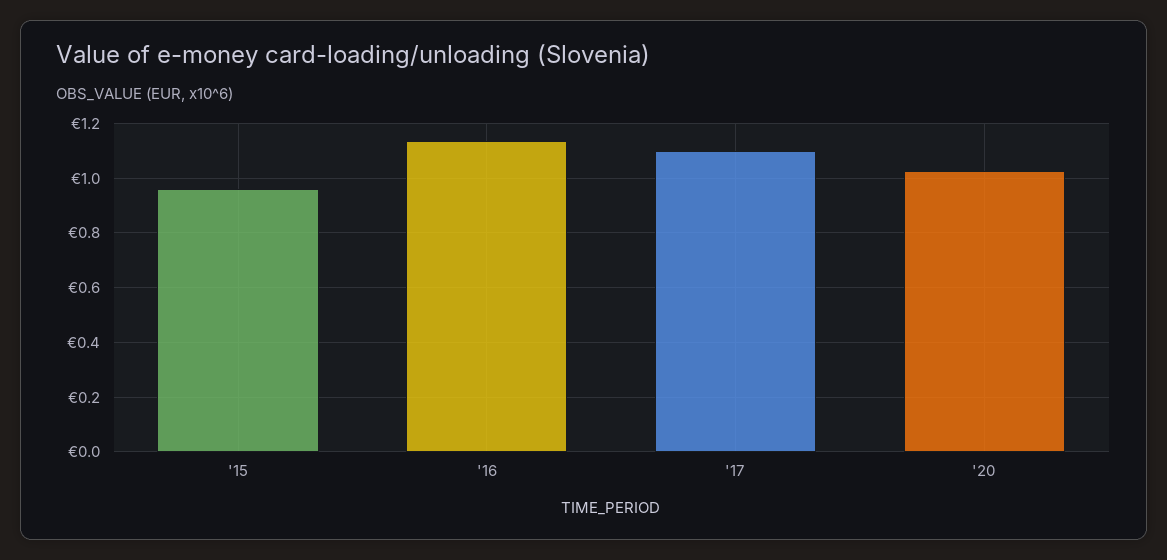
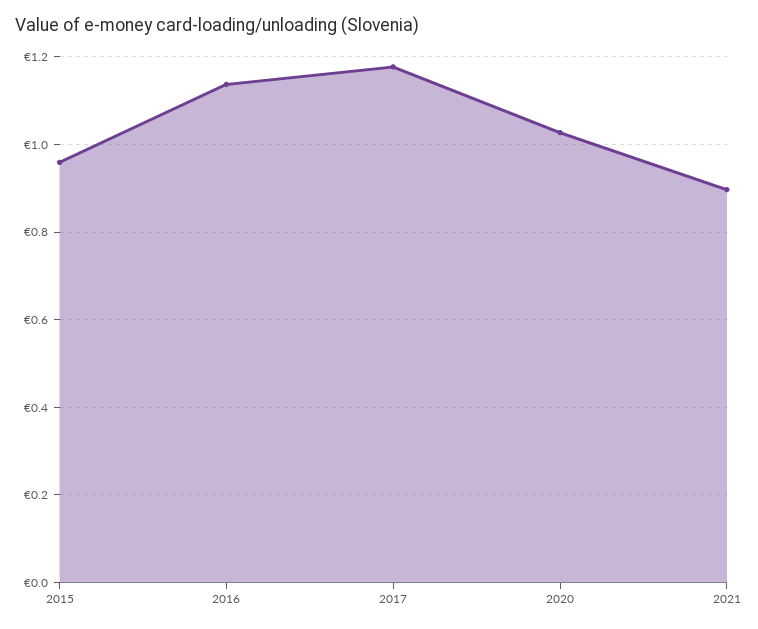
'17: 1.1 -> 1.18
2021: none -> 0.9

